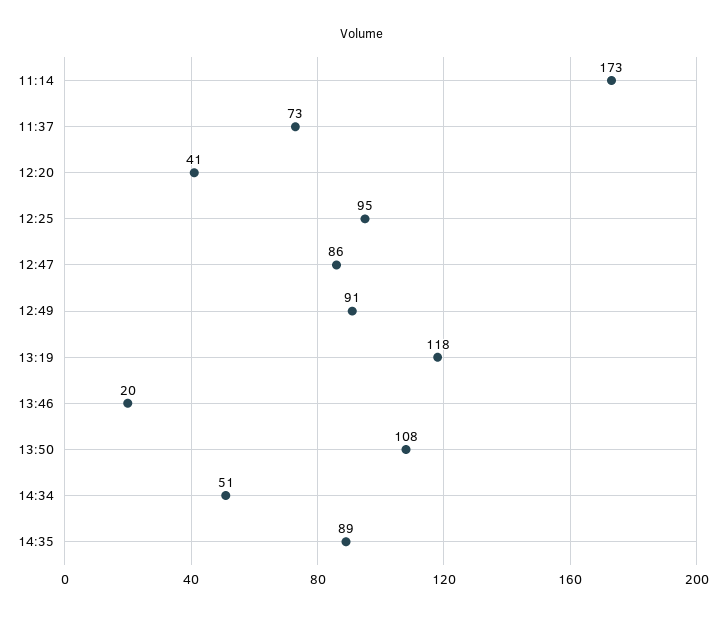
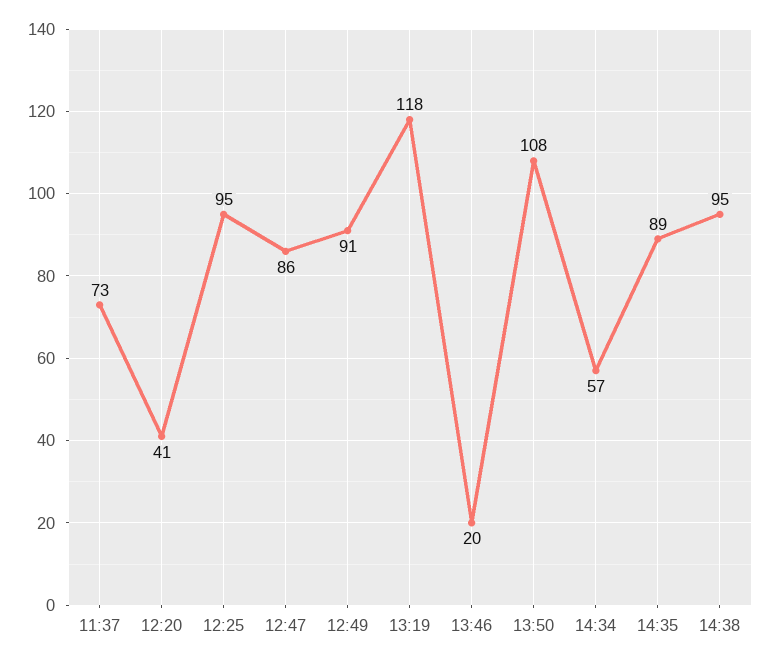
11:14: 173 -> none
14:34: 51 -> 57
14:38: none -> 95

